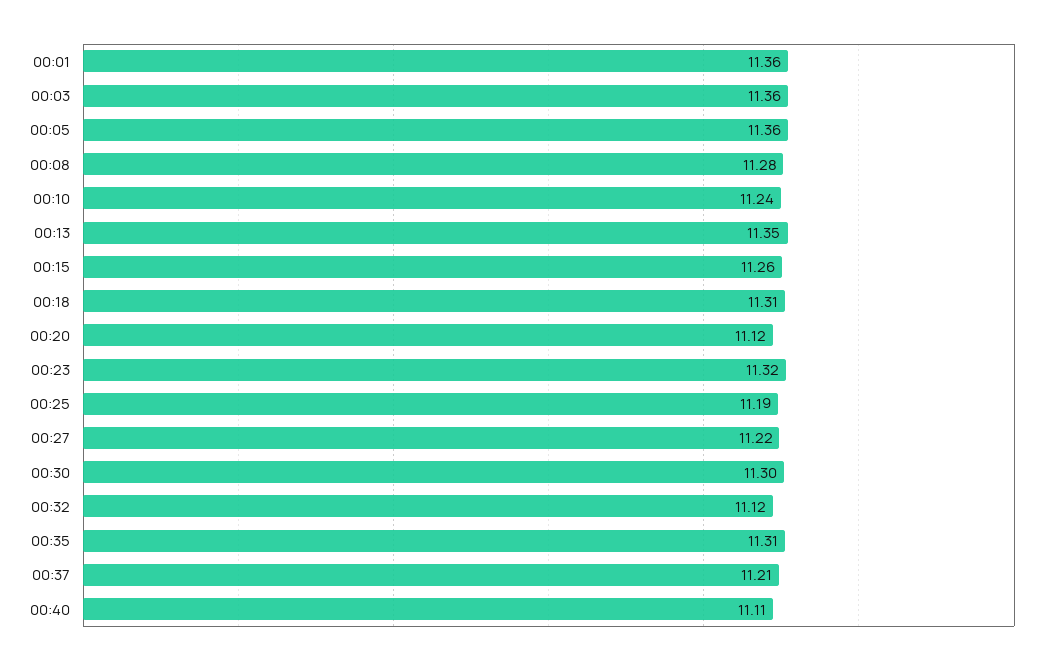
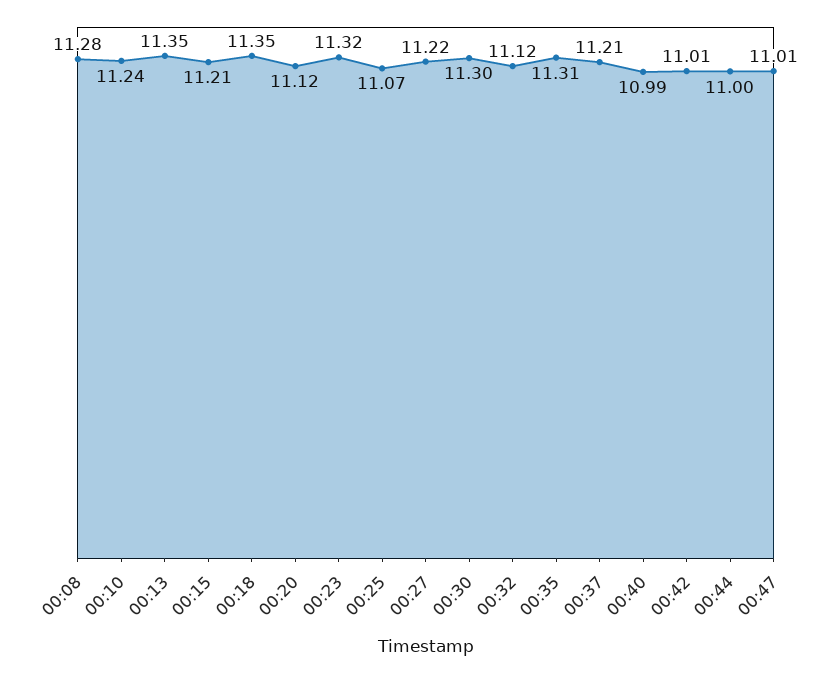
00:01: 11.36 -> none
00:03: 11.36 -> none
00:05: 11.36 -> none
00:15: 11.26 -> 11.21
00:18: 11.31 -> 11.35
00:25: 11.19 -> 11.07
00:40: 11.11 -> 10.99
00:42: none -> 11.01
00:44: none -> 11
00:47: none -> 11.01

